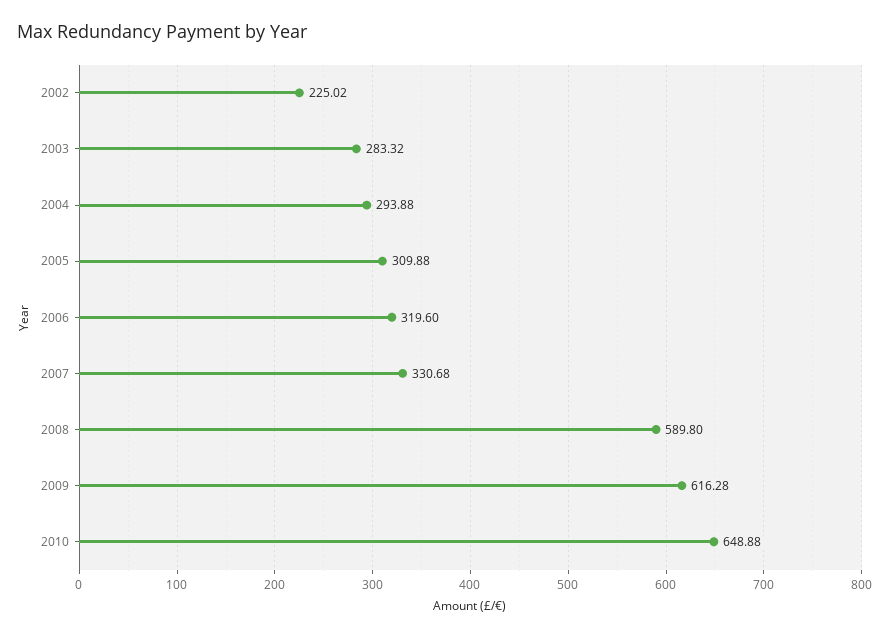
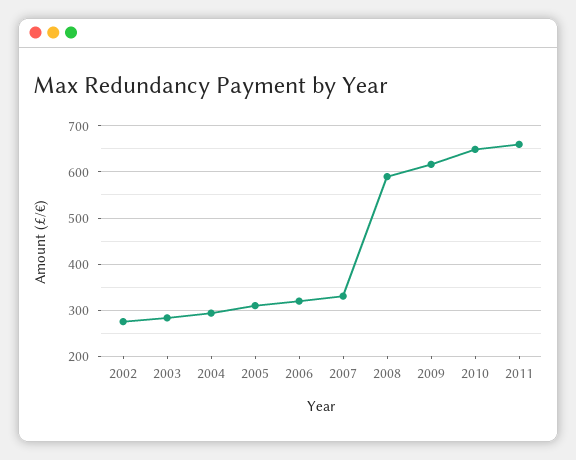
2002: 225.02 -> 280
2011: none -> 660

